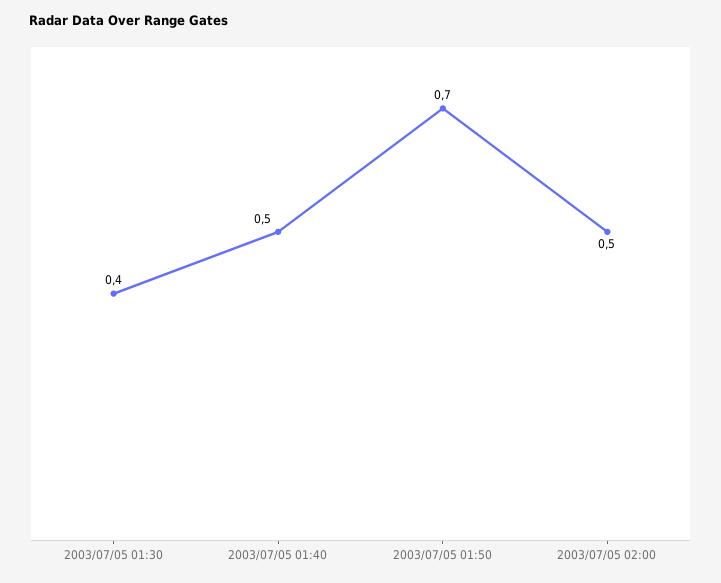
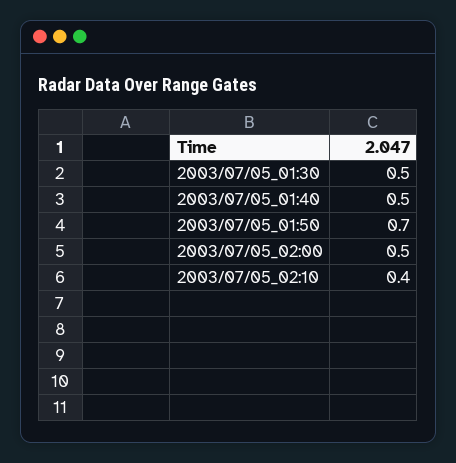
2003/07/05 01:30: 0.4 -> 0.5
2003/07/05_02:10: none -> 0.4

